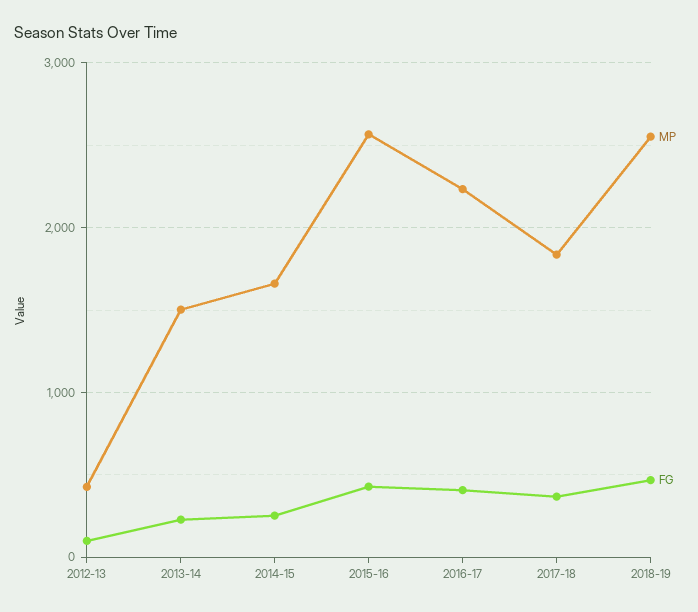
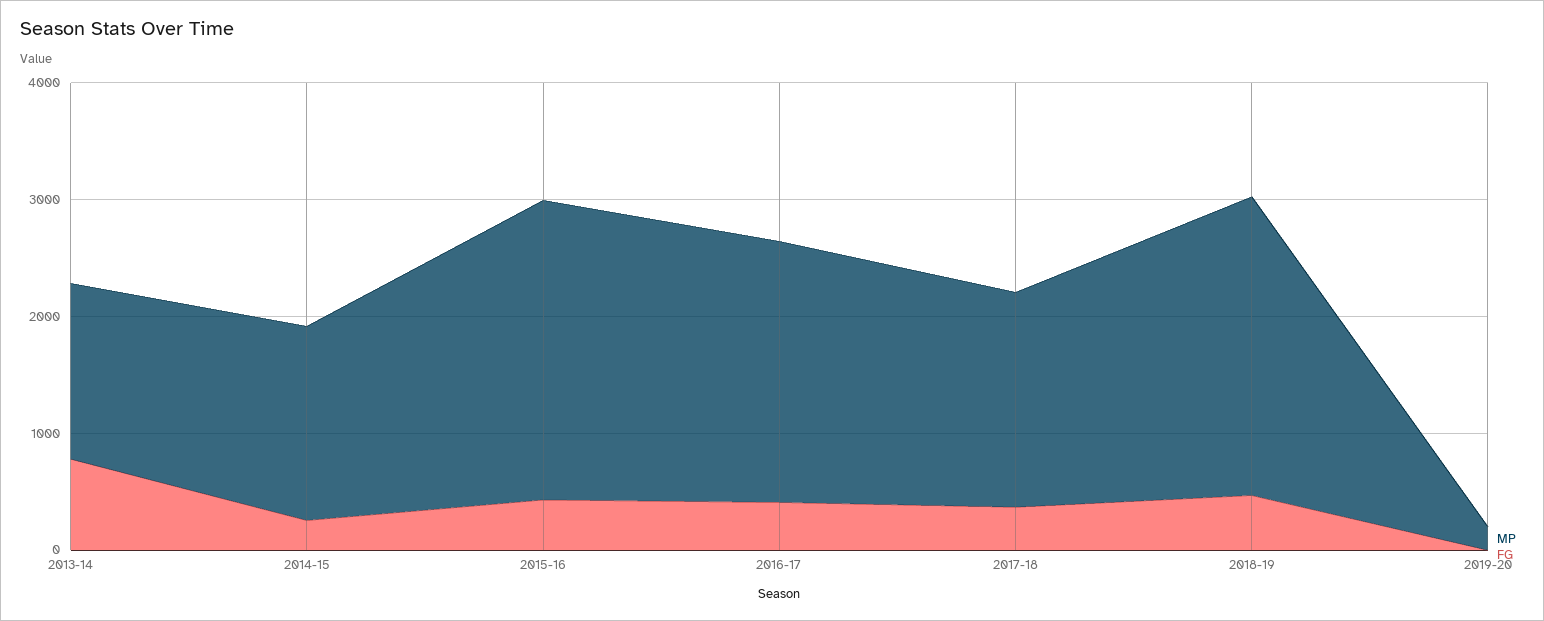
MP, 2012-13: 400 -> none
FG, 2012-13: 100 -> none
FG, 2013-14: 200 -> 800
MP, 2019-20: none -> 200
FG, 2019-20: none -> 0

